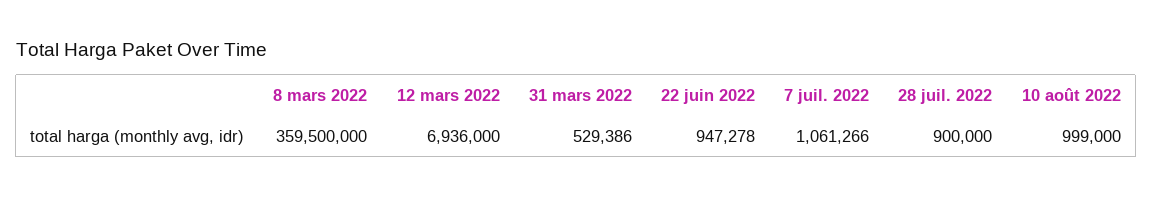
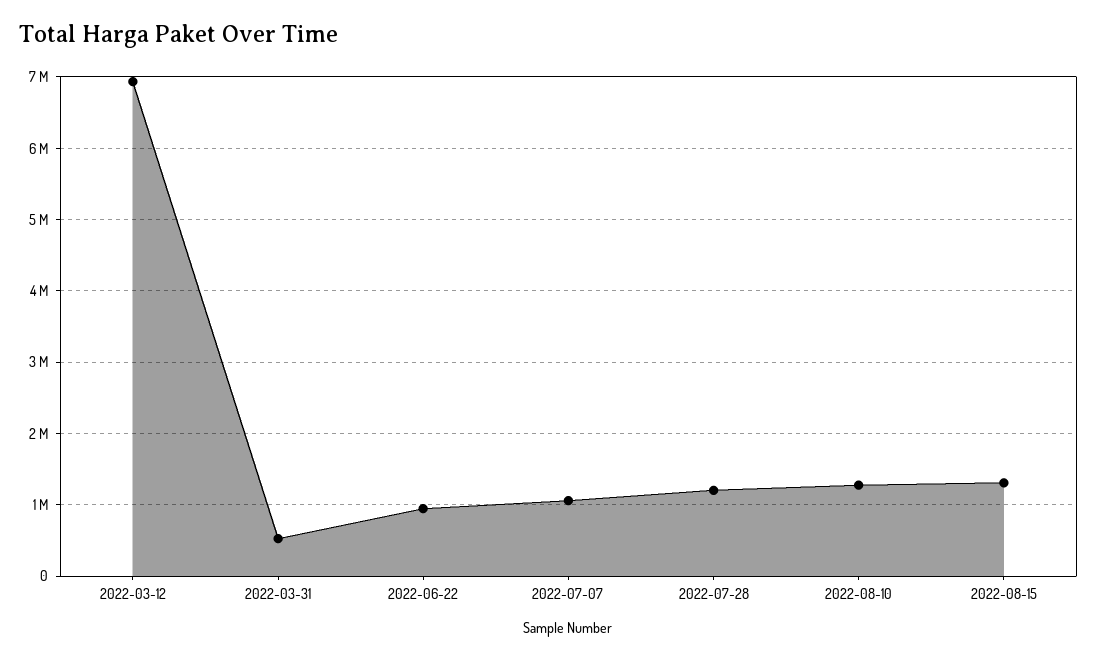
8 mars 2022: 359500000 -> none
28 juil. 2022: 900000 -> 1200000
10 août 2022: 999000 -> 1300000
2022-08-15: none -> 1300000

